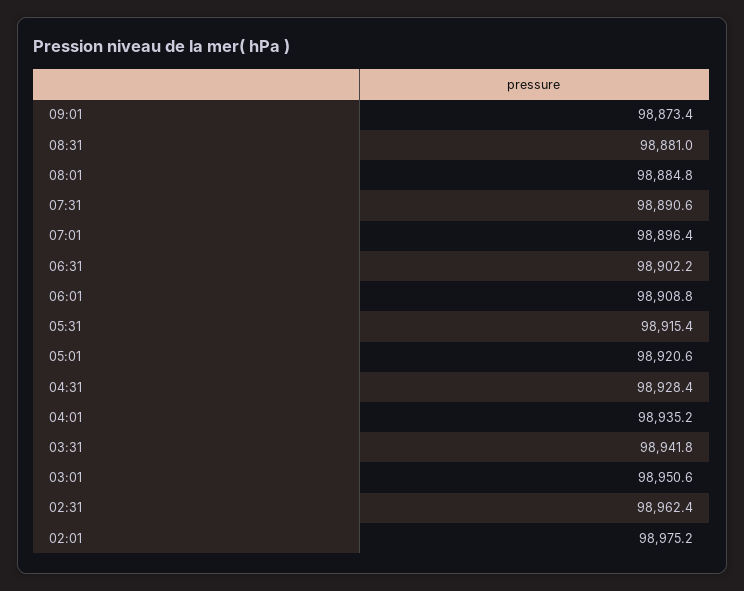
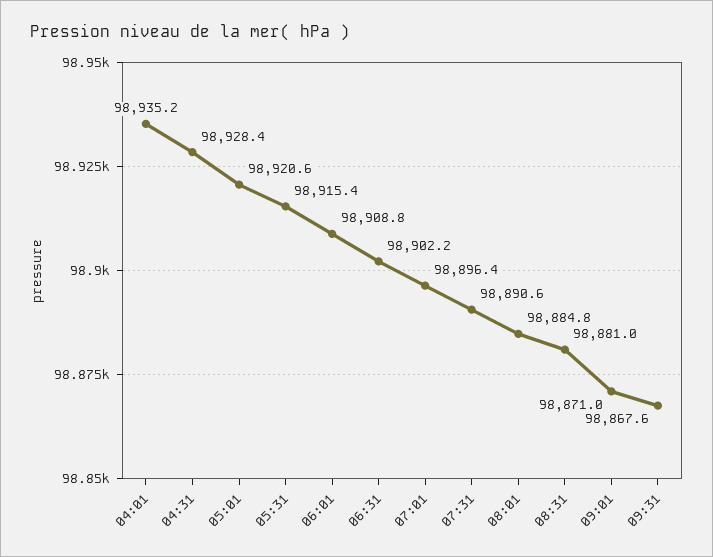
09:01: 98873.4 -> 98871
03:31: 98941.8 -> none
03:01: 98950.6 -> none
02:31: 98962.4 -> none
02:01: 98975.2 -> none
09:31: none -> 98867.6

